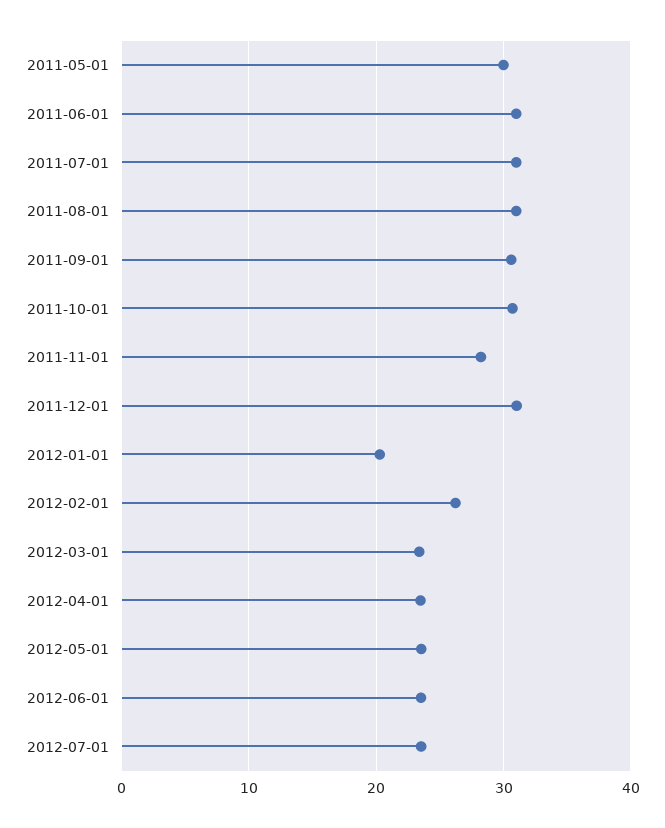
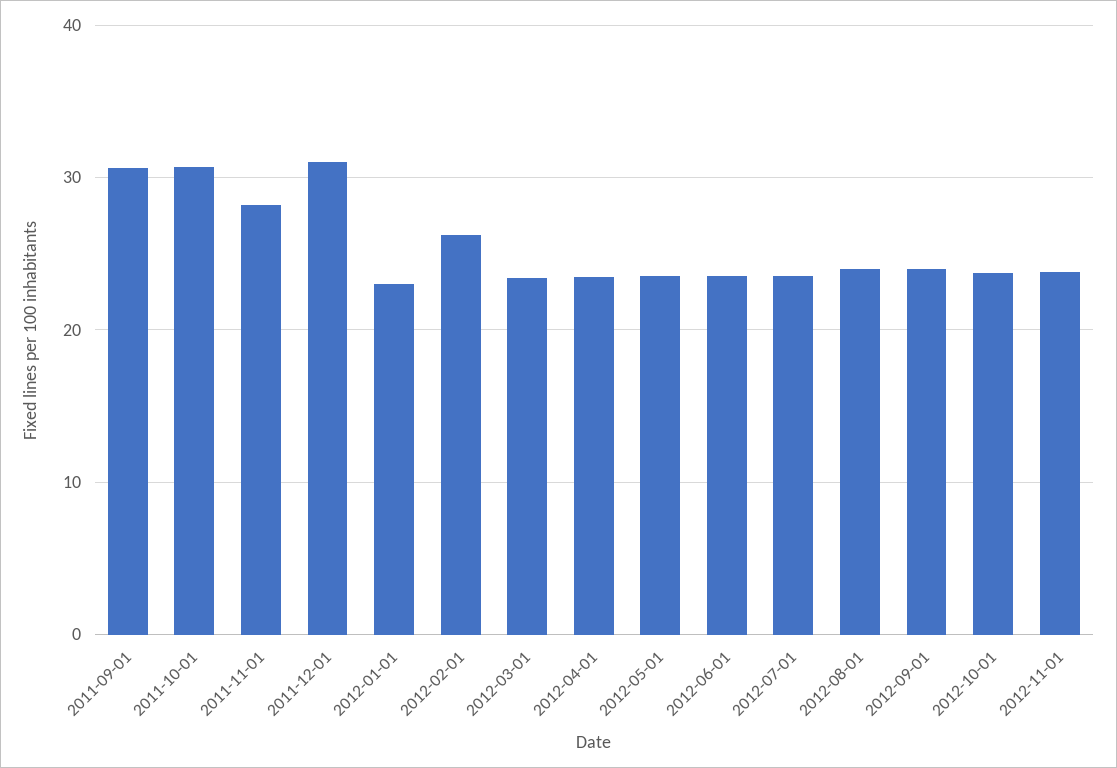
2011-05-01: 30 -> none
2011-06-01: 31 -> none
2011-07-01: 31 -> none
2011-08-01: 31 -> none
2012-01-01: 20 -> 23
2012-08-01: none -> 24
2012-09-01: none -> 24
2012-10-01: none -> 24
2012-11-01: none -> 24

